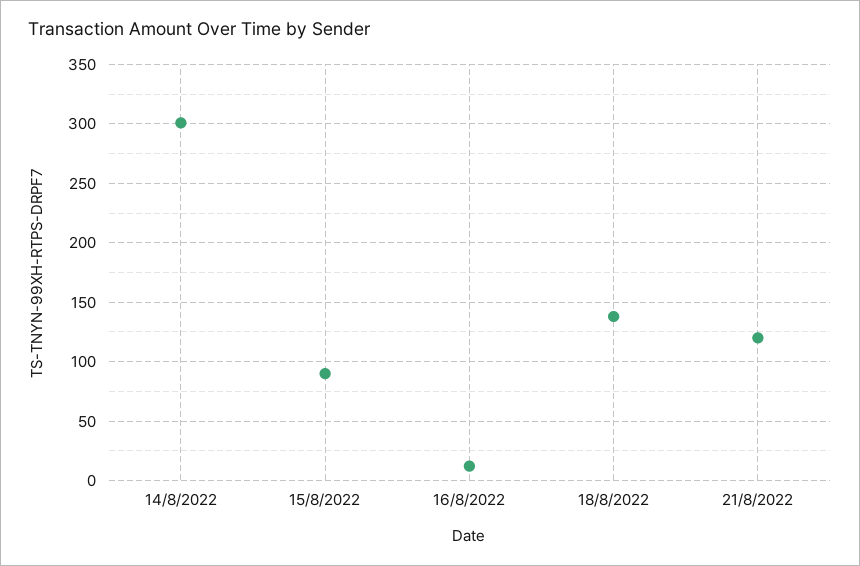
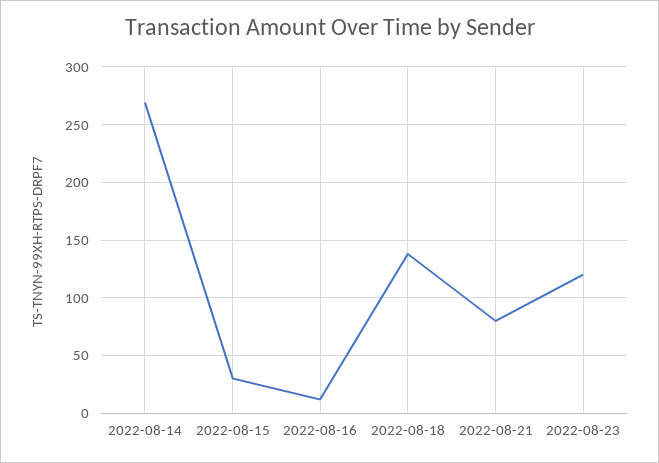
14/8/2022: 300 -> 270
15/8/2022: 90 -> 30
21/8/2022: 120 -> 80
2022-08-23: none -> 120

